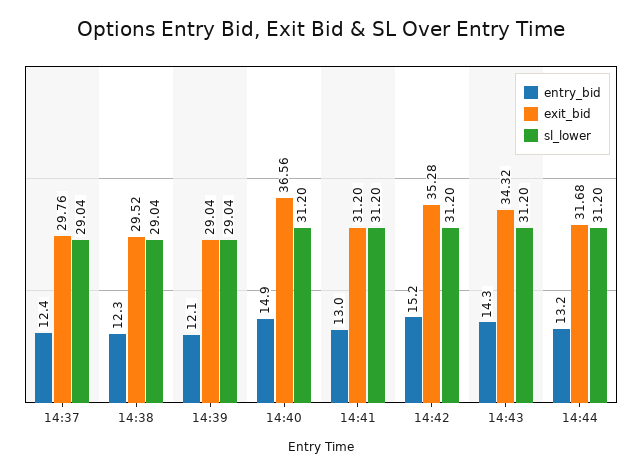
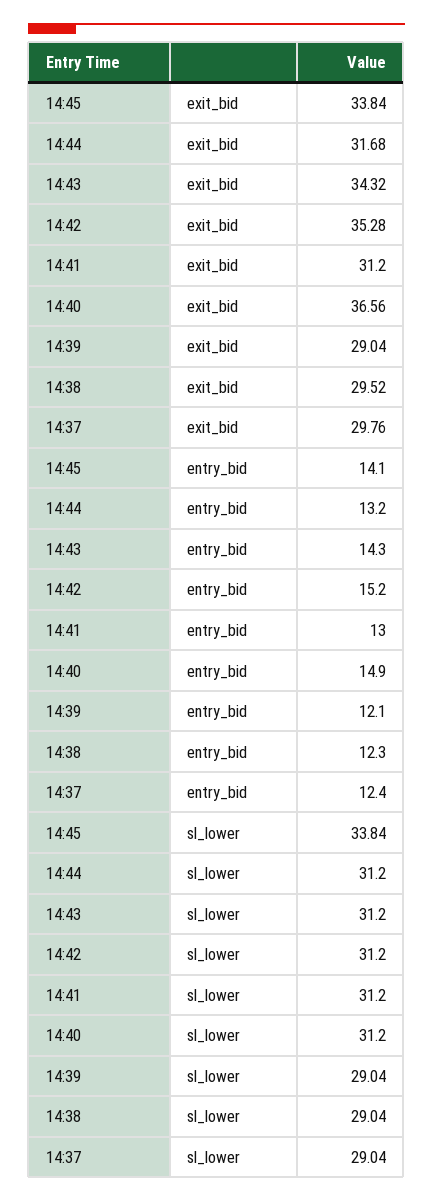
exit_bid, 14:45: none -> 33.84
entry_bid, 14:45: none -> 14.1
sl_lower, 14:45: none -> 33.84

